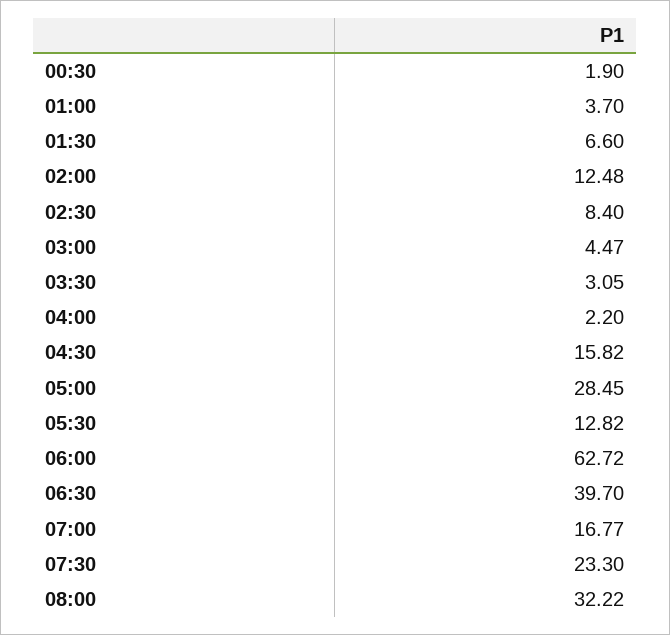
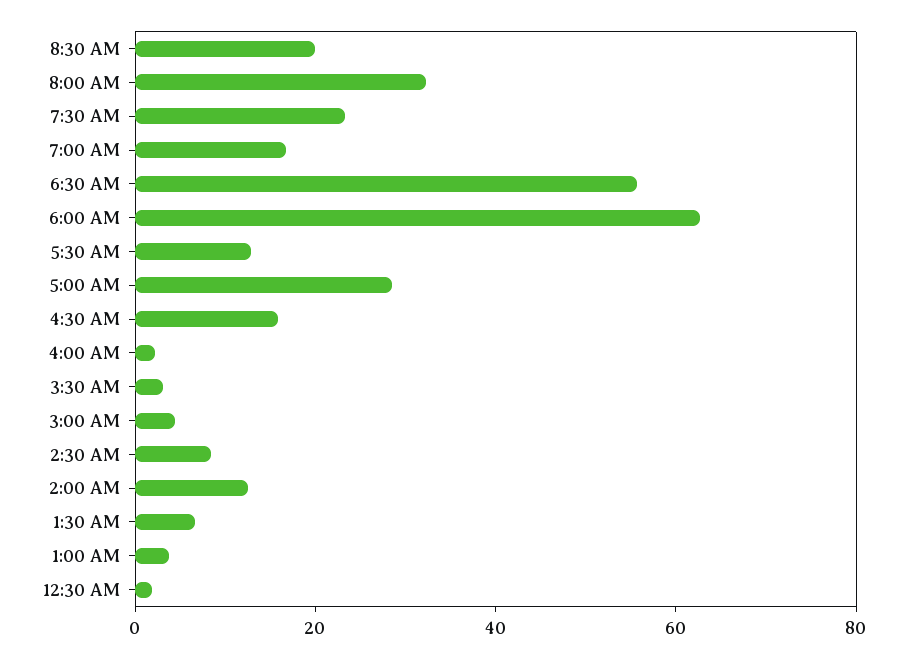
06:30: 39.7 -> 55
8:30 AM: none -> 20

